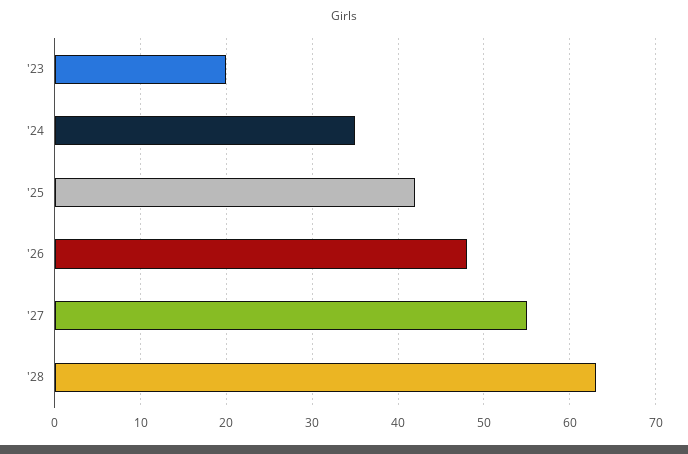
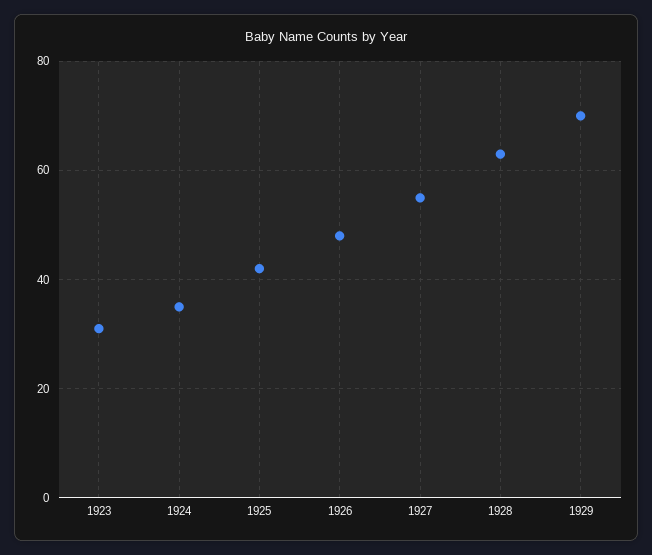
'23: 20 -> 30
1929: none -> 70

